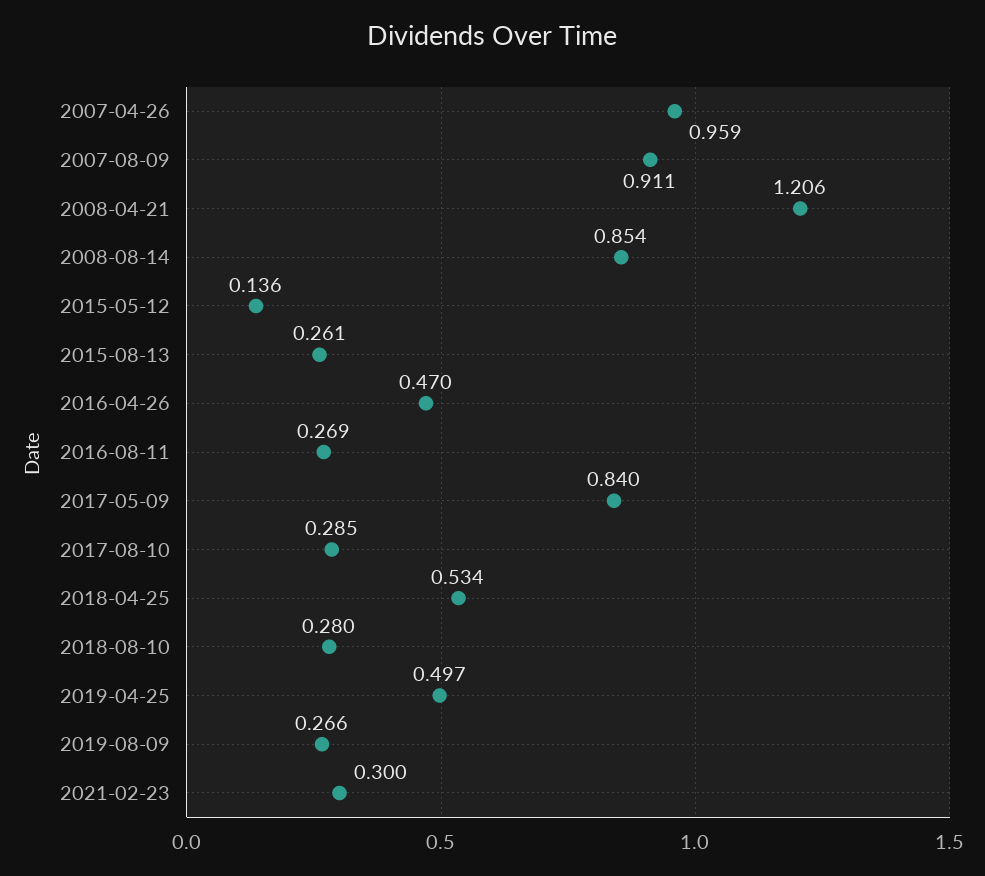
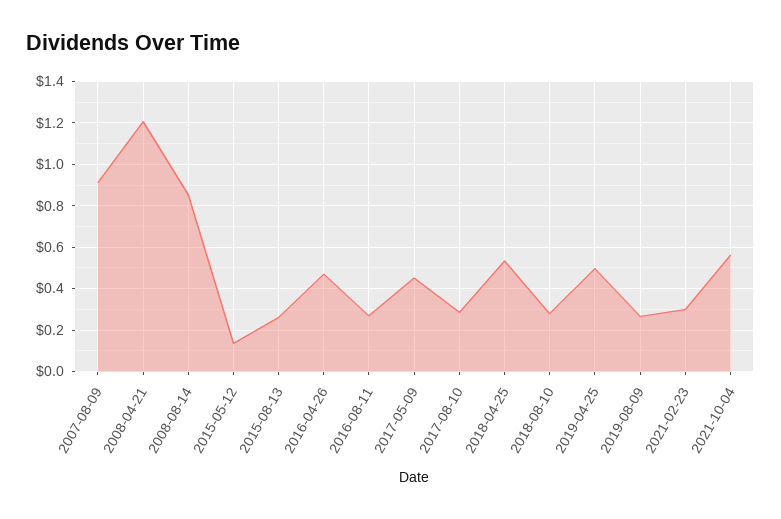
2007-04-26: 0.959 -> none
2017-05-09: 0.84 -> 0.45
2021-10-04: none -> 0.55

